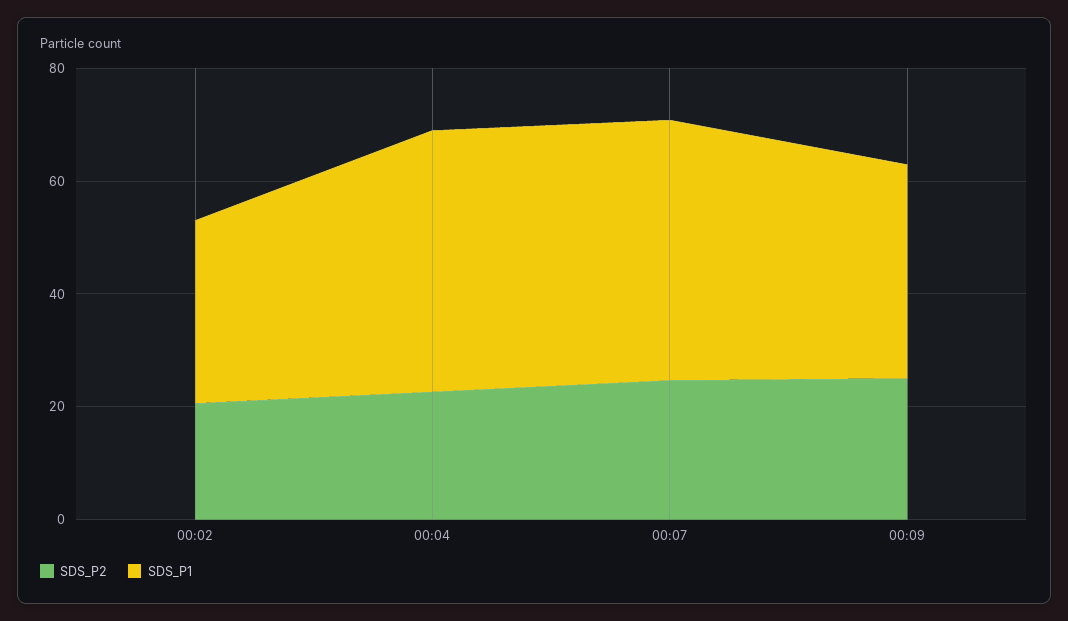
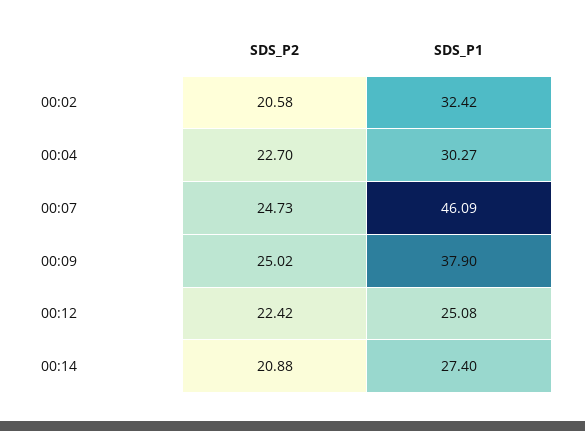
SDS_P1, 00:04: 45 -> 30.27
SDS_P2, 00:12: none -> 22.42
SDS_P1, 00:12: none -> 25.08
SDS_P2, 00:14: none -> 20.88
SDS_P1, 00:14: none -> 27.4

